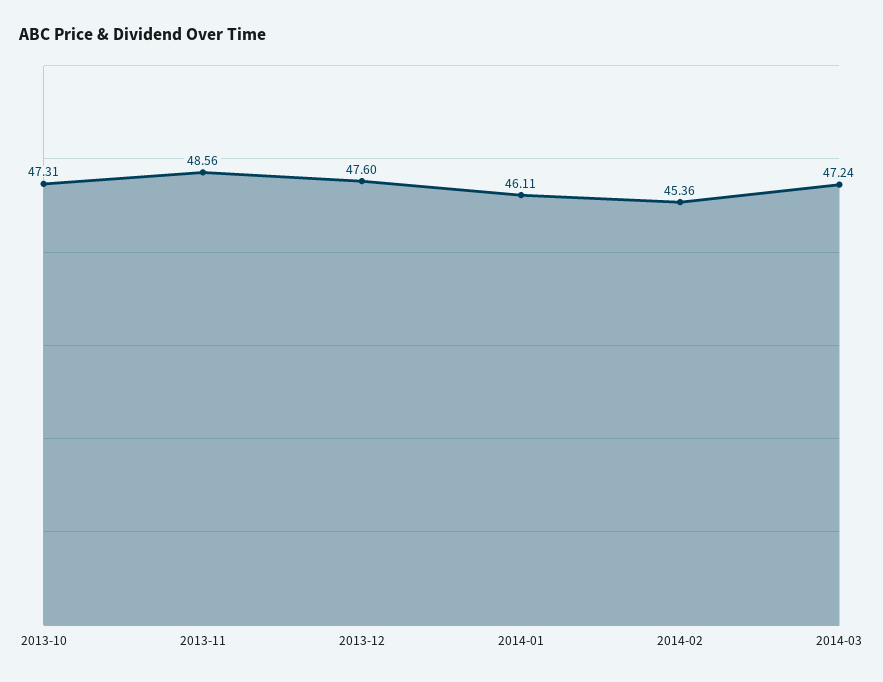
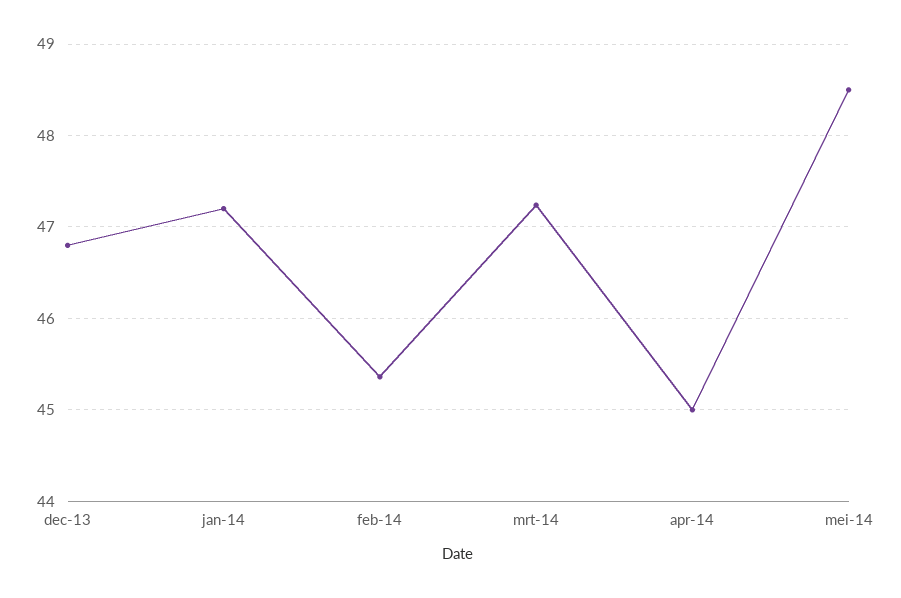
2013-10: 47.31 -> none
2013-11: 48.56 -> none
2013-12: 47.6 -> 46.8
2014-01: 46.11 -> 47.2
apr-14: none -> 45
mei-14: none -> 48.5

